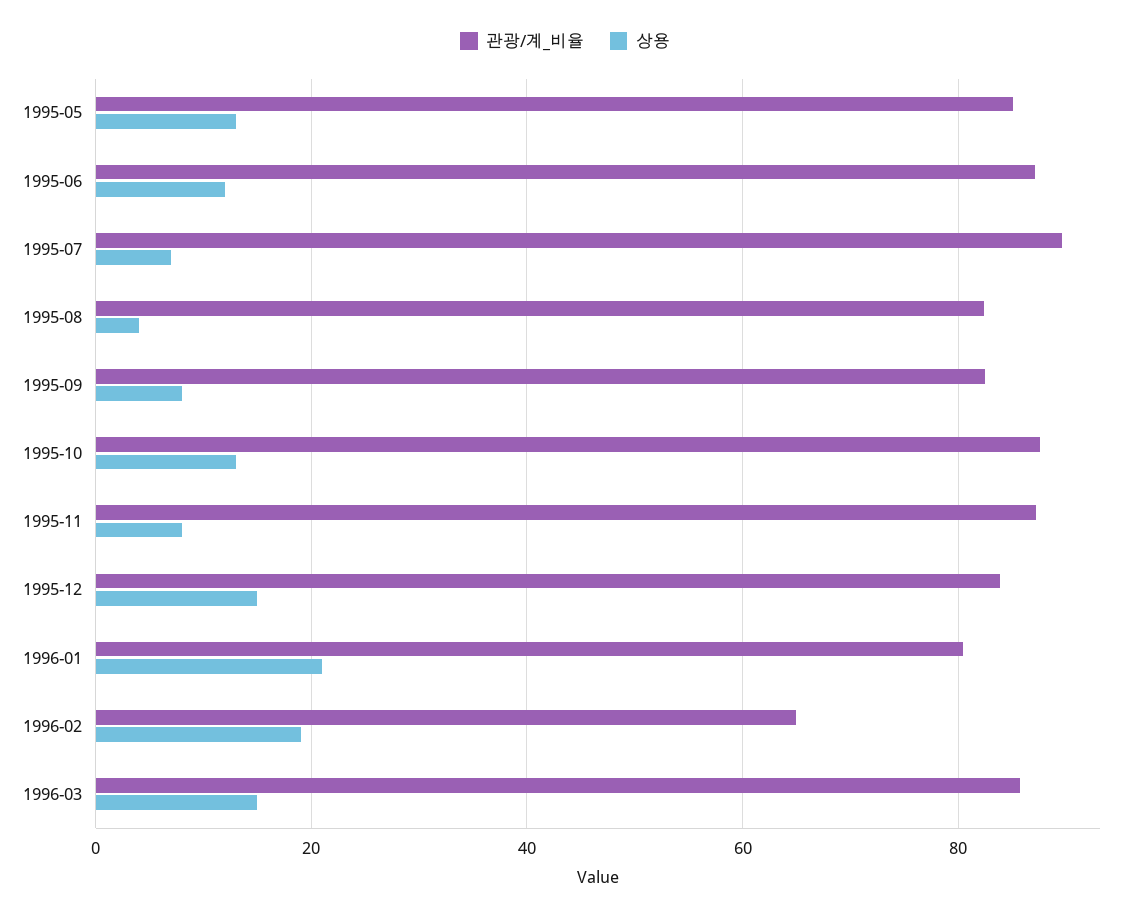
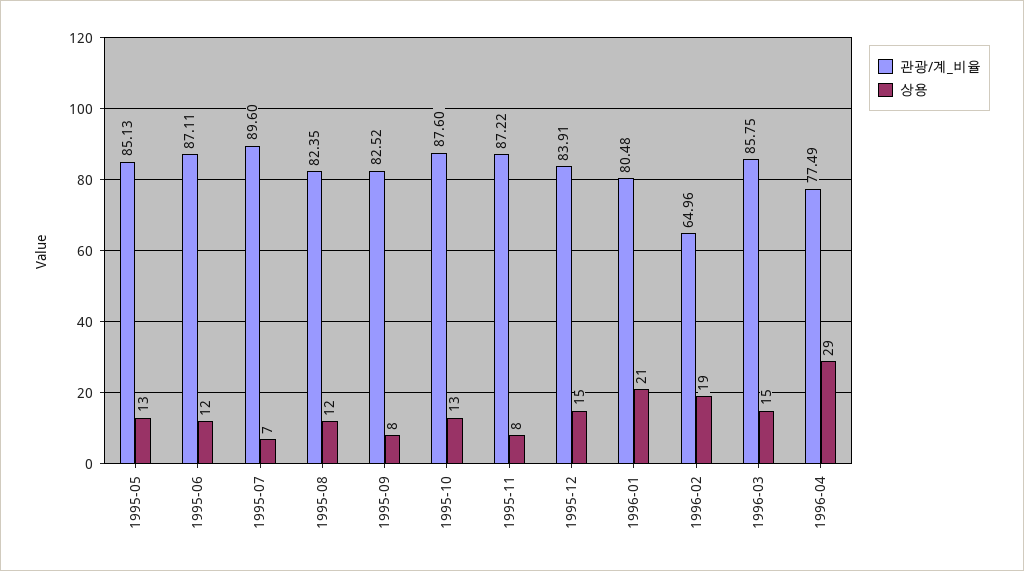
상용, 1995-08: 4 -> 12
관광/계_비율, 1996-04: none -> 77.49
상용, 1996-04: none -> 29

